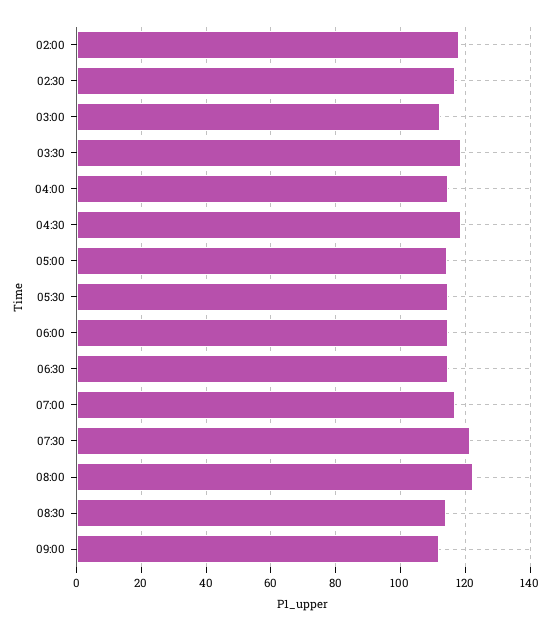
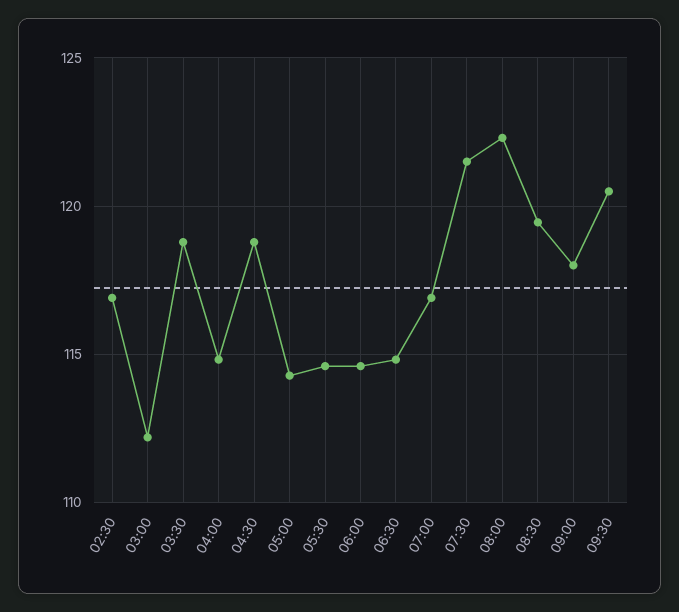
02:00: 118 -> none
08:30: 114 -> 119.5
09:00: 112 -> 118
09:30: none -> 120.5

